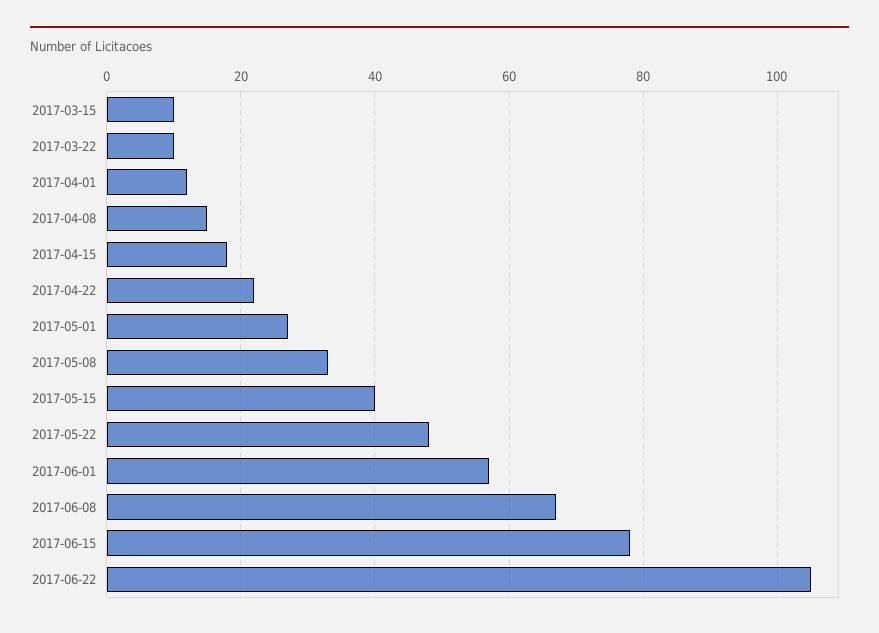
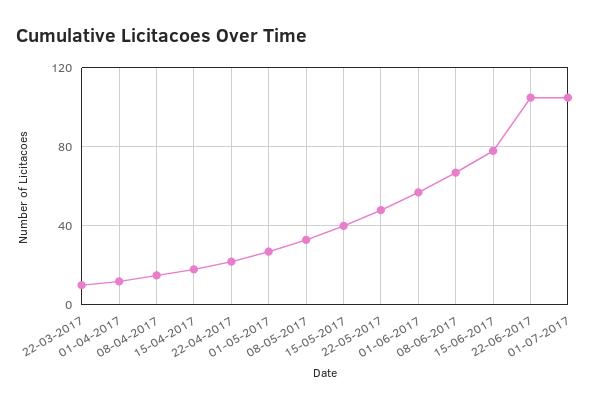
2017-03-15: 10 -> none
01-07-2017: none -> 105

